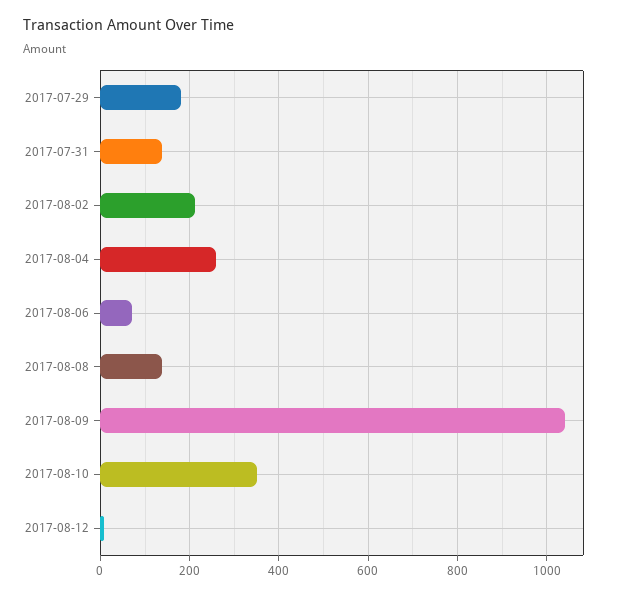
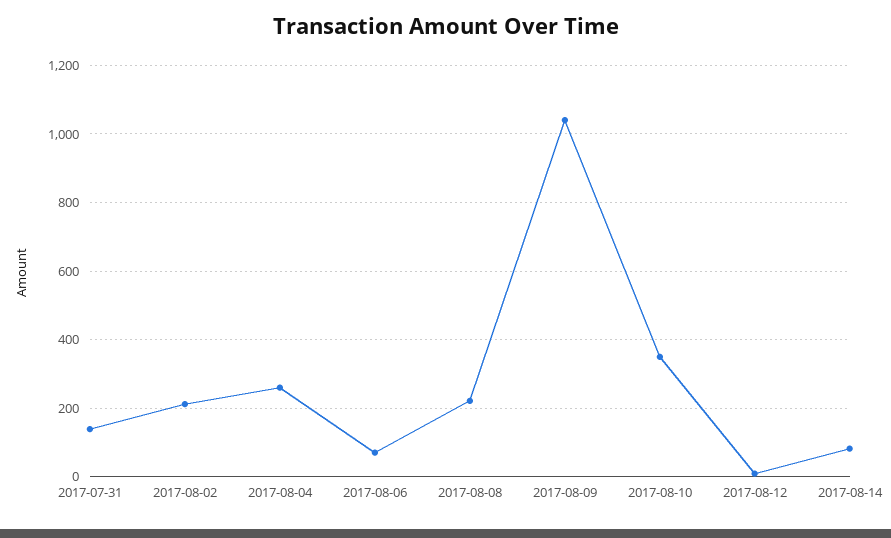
2017-07-29: 180 -> none
2017-08-08: 140 -> 220
2017-08-14: none -> 80

